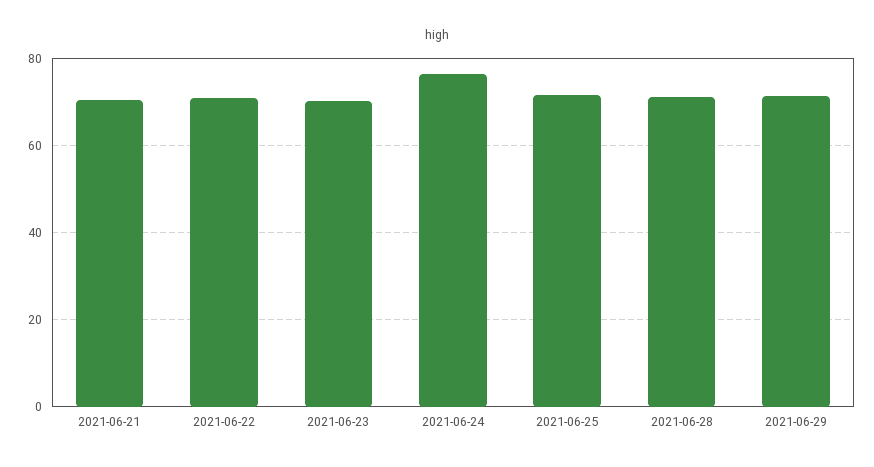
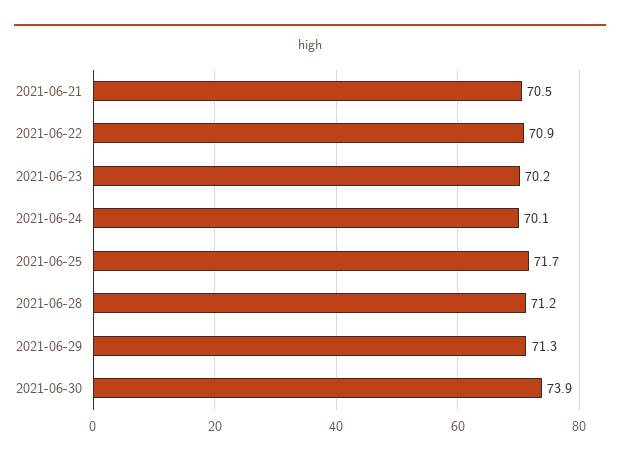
2021-06-24: 76 -> 70.1
2021-06-30: none -> 73.9

